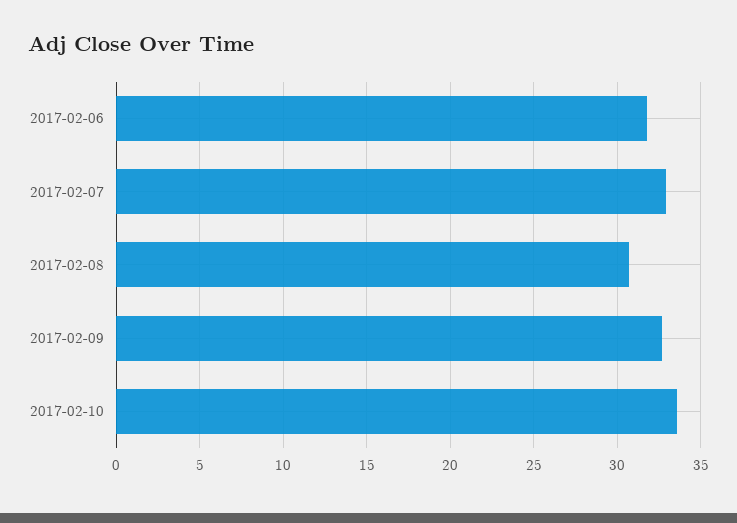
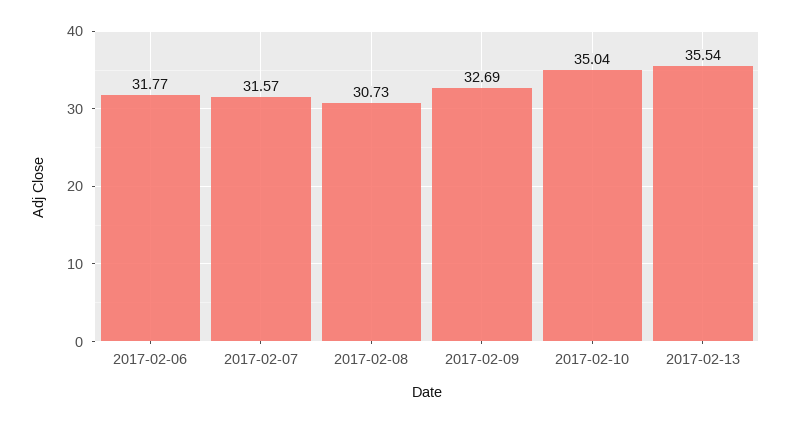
2017-02-07: 33 -> 31.57
2017-02-10: 33.5 -> 35.04
2017-02-13: none -> 35.54

